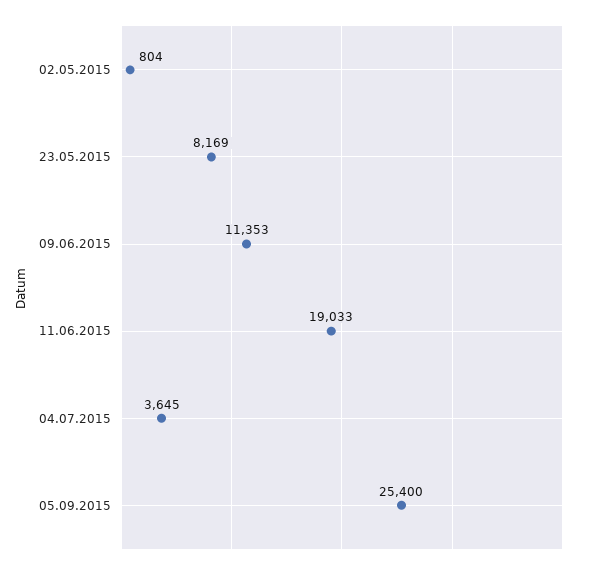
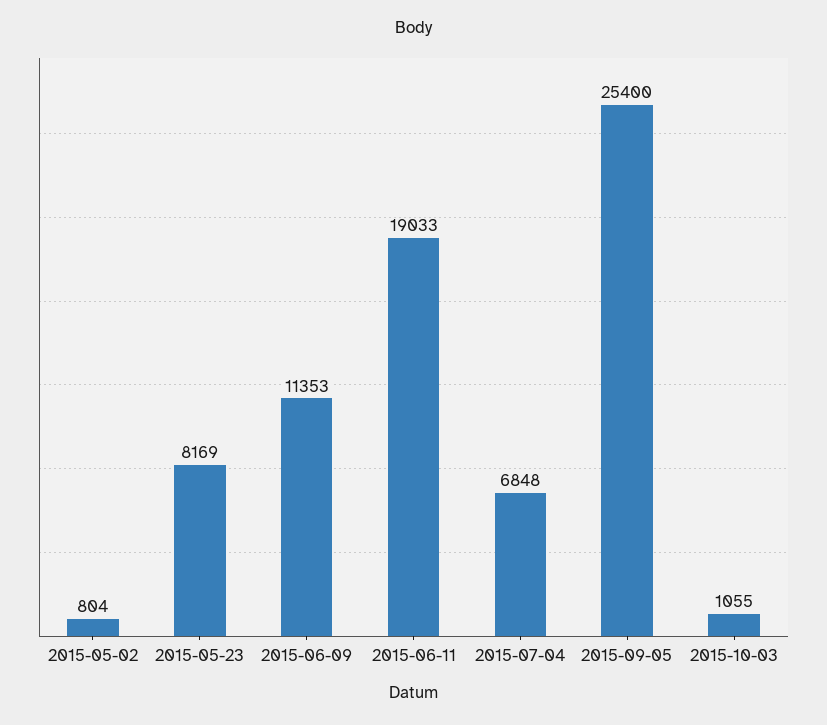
04.07.2015: 3645 -> 6848
2015-10-03: none -> 1055

